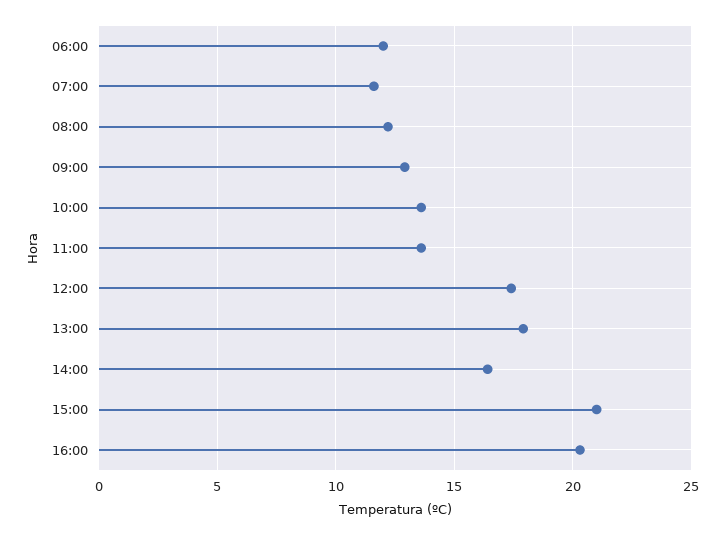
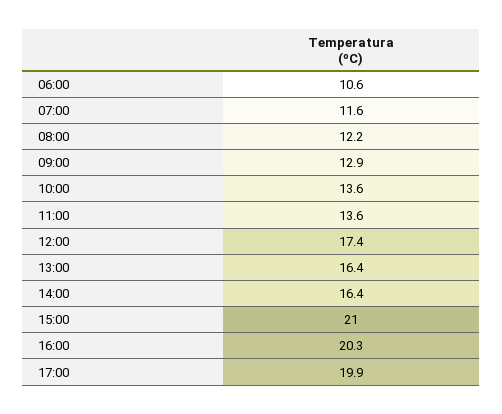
06:00: 12 -> 10.6
13:00: 18 -> 16.4
17:00: none -> 19.9

